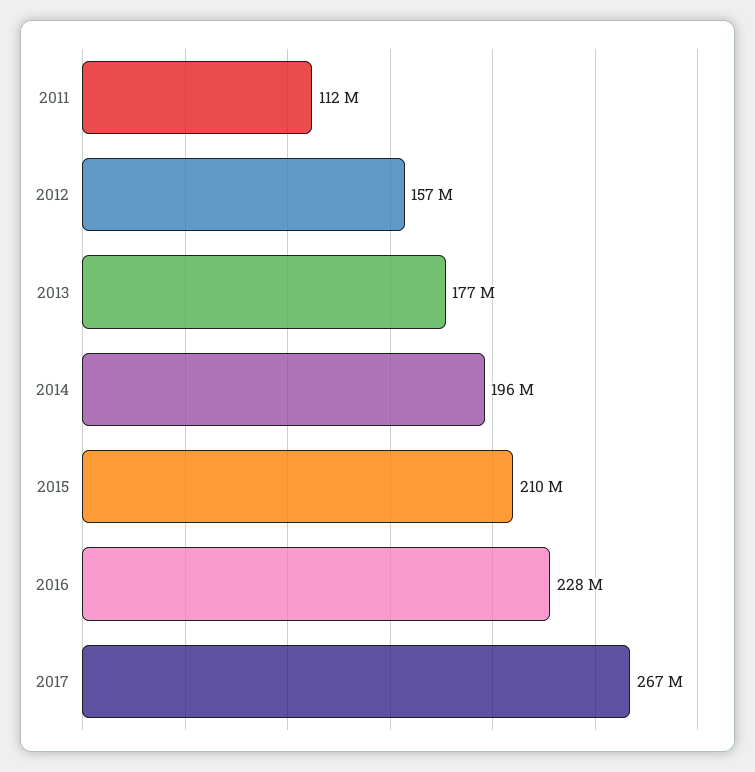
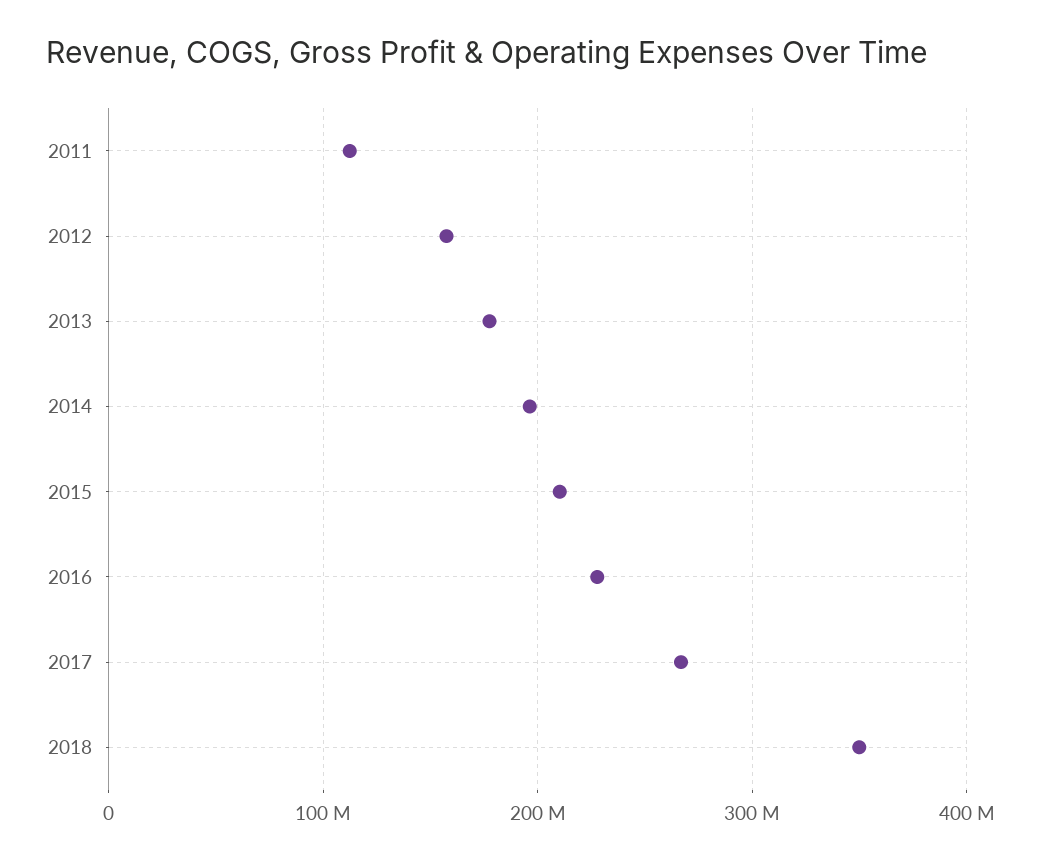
2018: none -> 350000000

